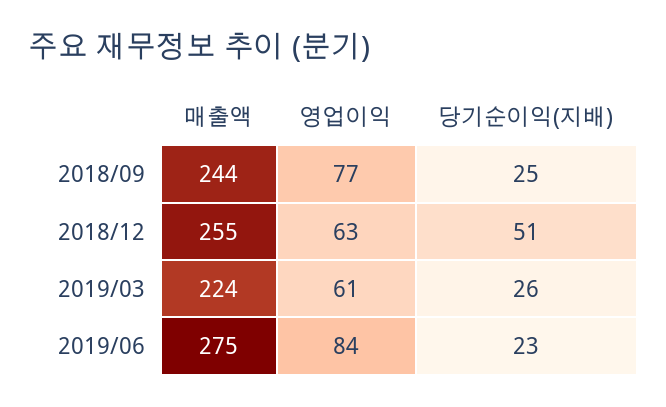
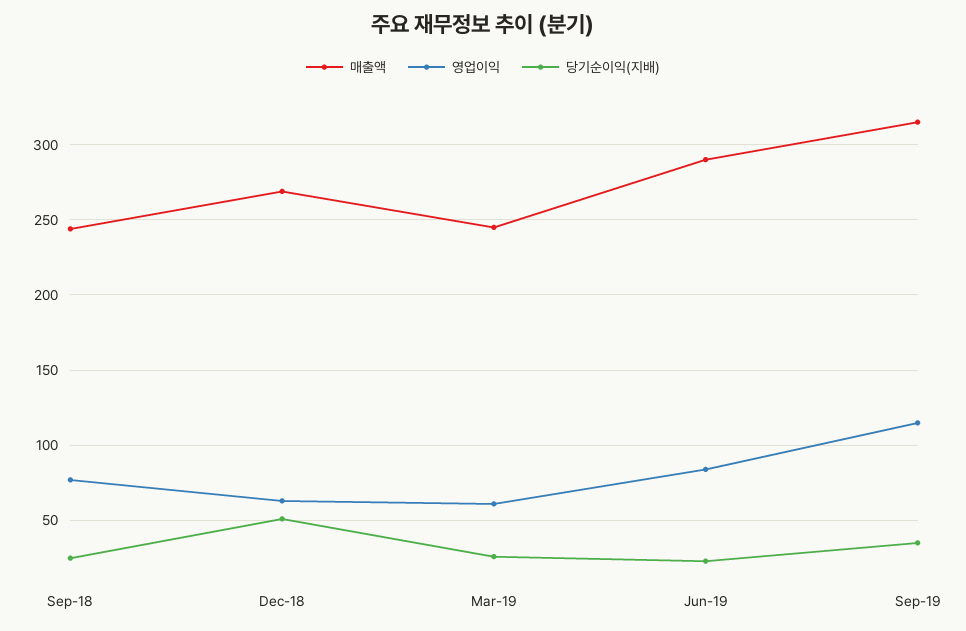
매출액, 2018/12: 255 -> 270
매출액, 2019/03: 224 -> 245
매출액, 2019/06: 275 -> 290
매출액, Sep-19: none -> 315
영업이익, Sep-19: none -> 115
당기순이익(지배), Sep-19: none -> 35

